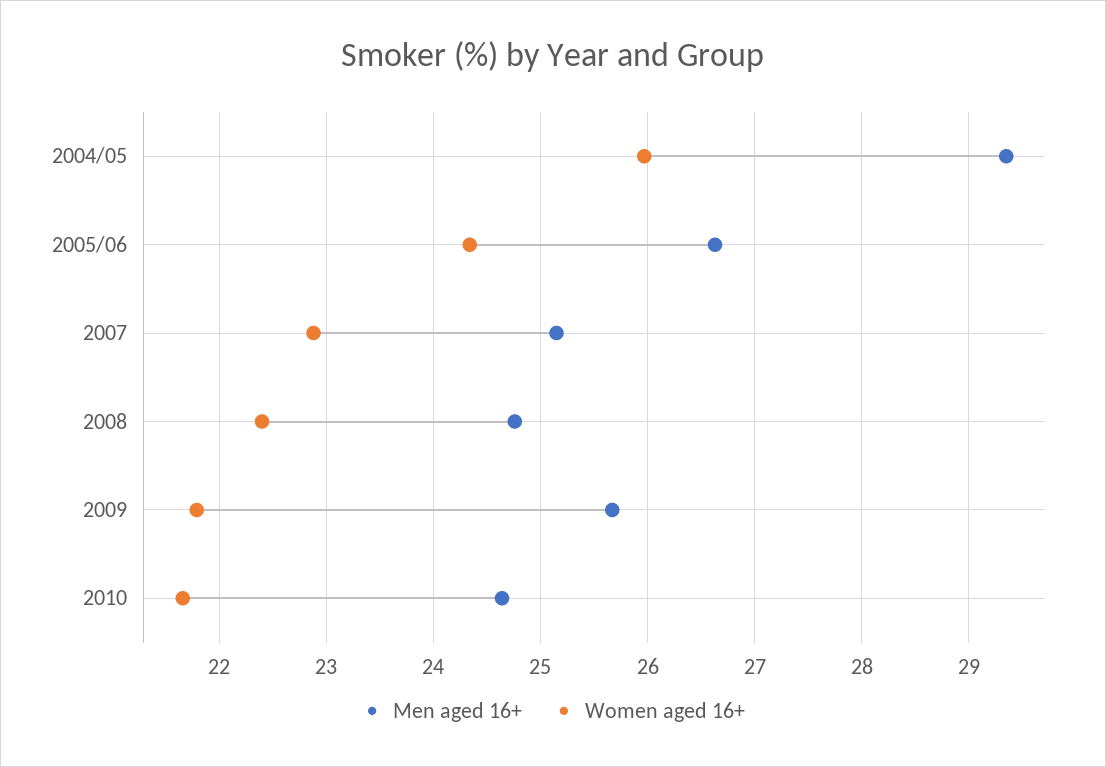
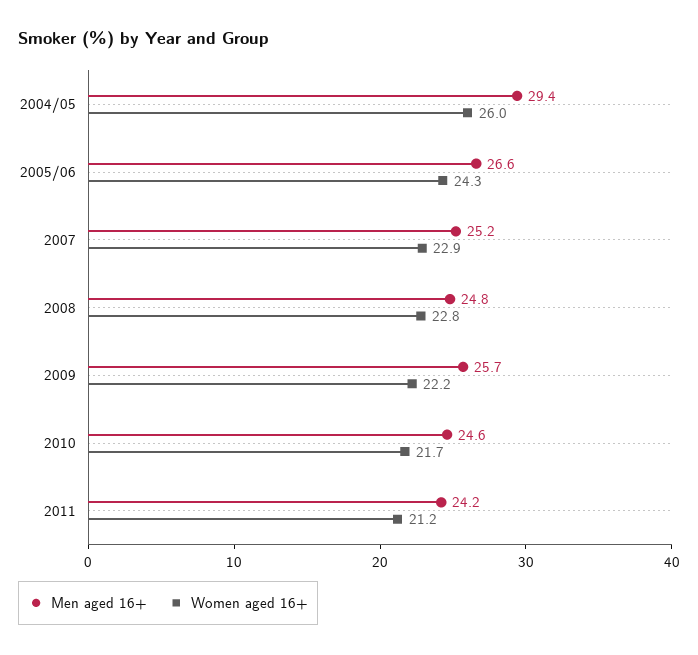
Women aged 16+, 2008: 22.4 -> 22.8
Women aged 16+, 2009: 21.8 -> 22.2
Men aged 16+, 2011: none -> 24.2
Women aged 16+, 2011: none -> 21.2

